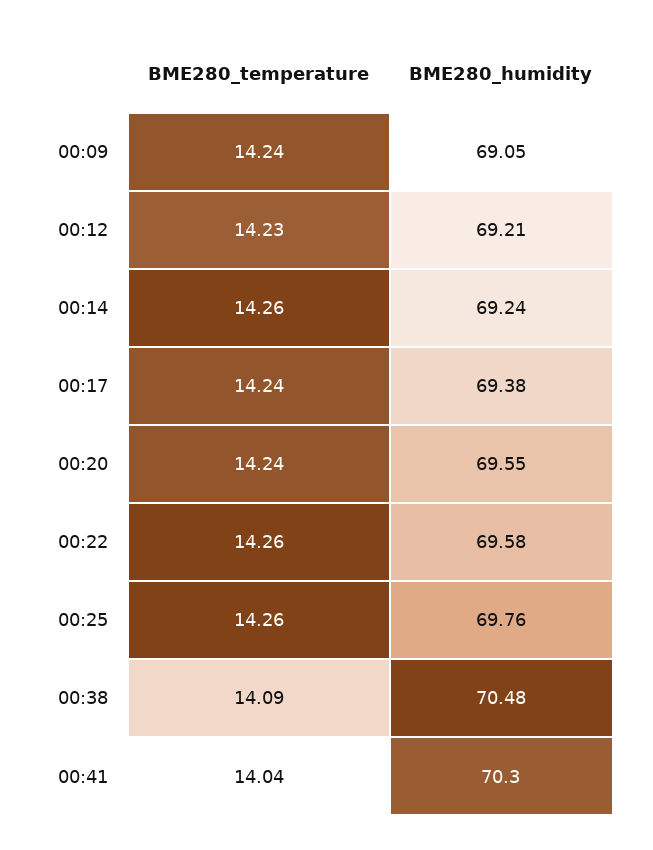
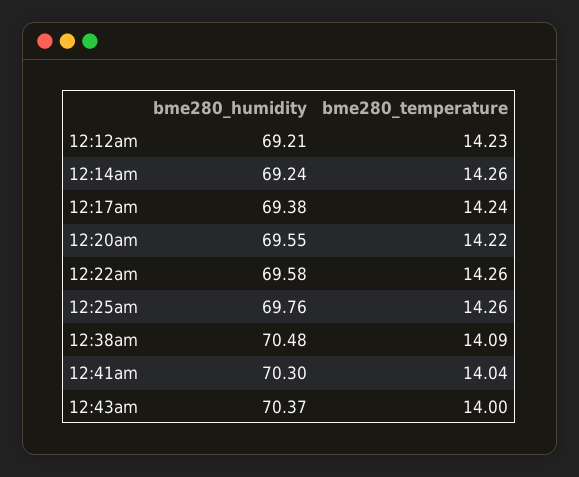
BME280_temperature, 00:09: 14.24 -> none
BME280_humidity, 00:09: 69.05 -> none
BME280_temperature, 00:20: 14.24 -> 14.22
BME280_humidity, 12:43am: none -> 70.37
BME280_temperature, 12:43am: none -> 14

